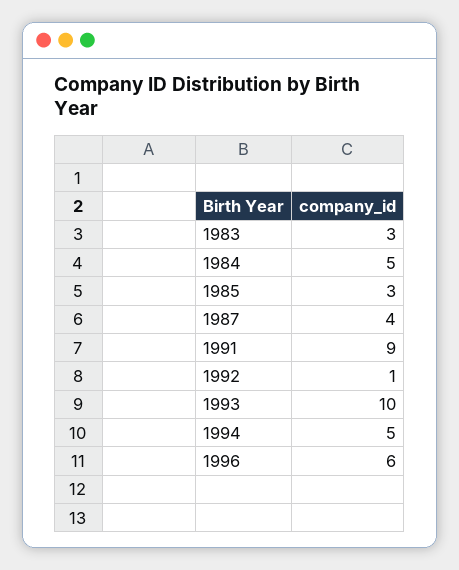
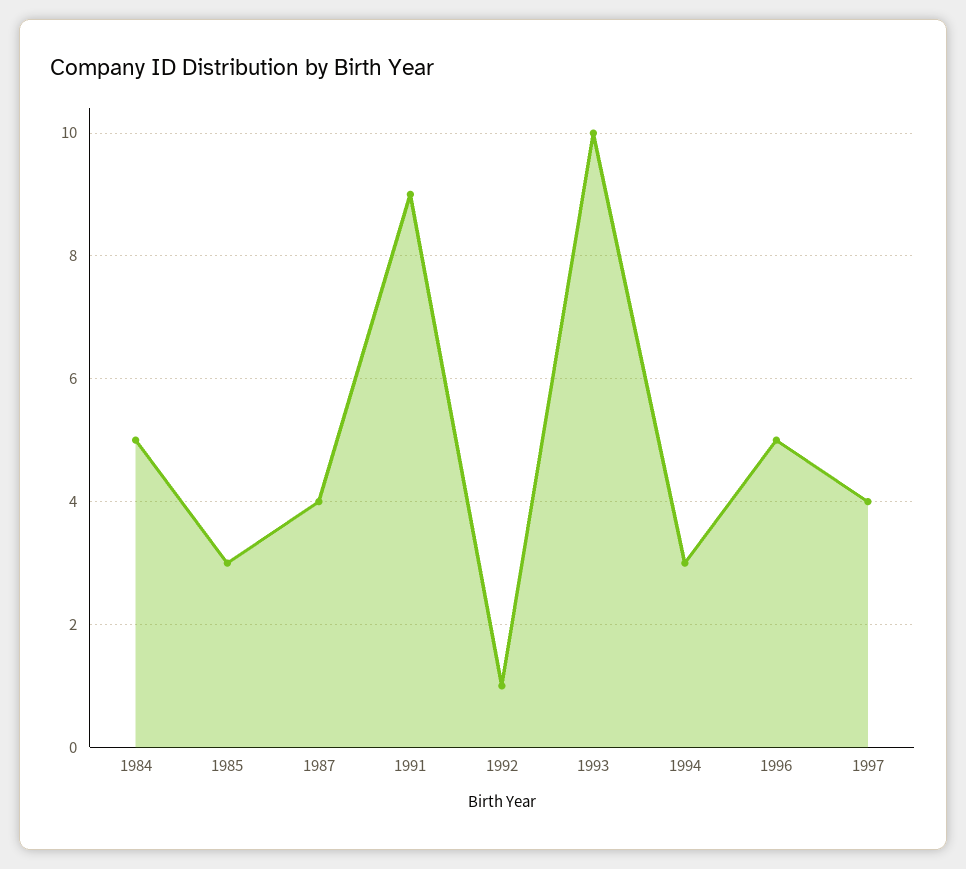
1983: 3 -> none
1994: 5 -> 3
1996: 6 -> 5
1997: none -> 4

